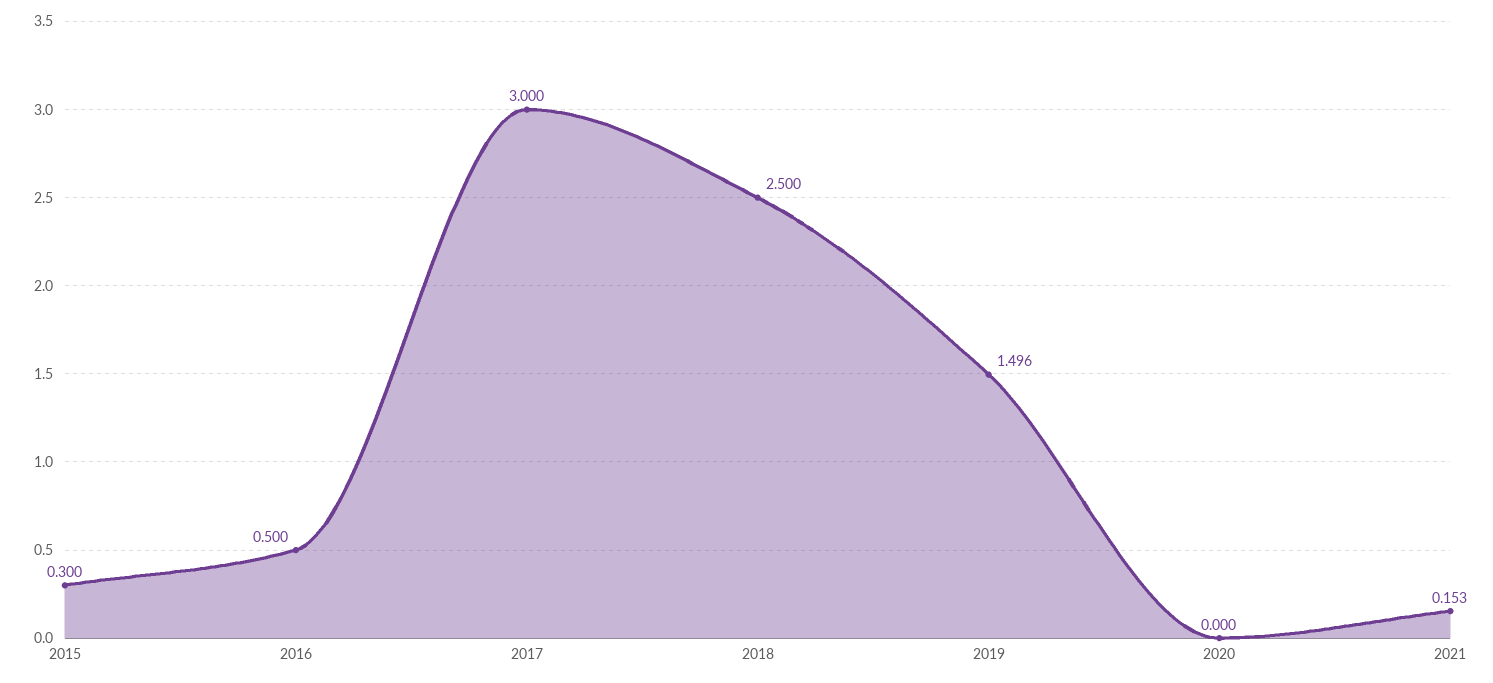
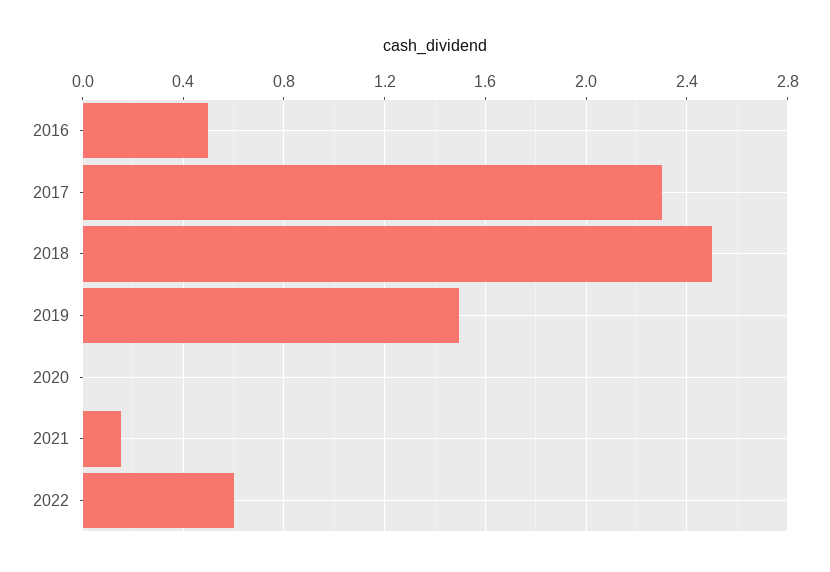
2015: 0.3 -> none
2017: 3 -> 2.3
2022: none -> 0.6

